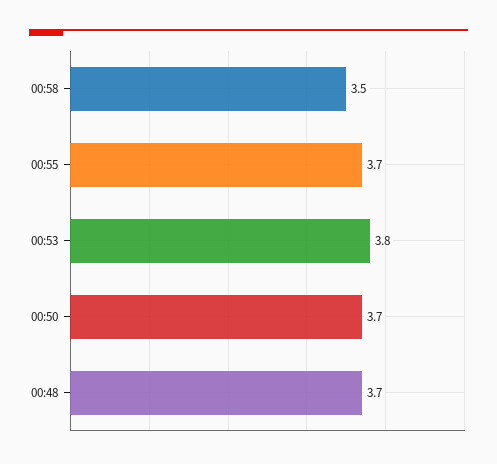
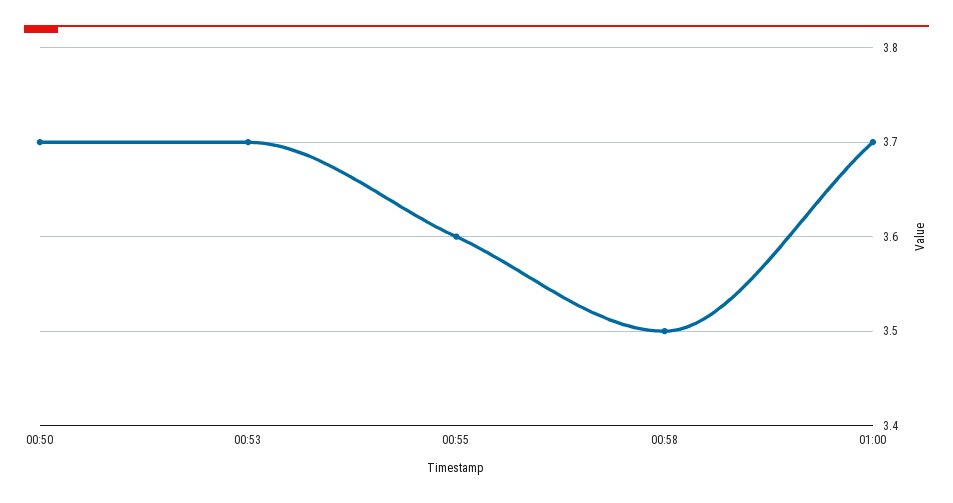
00:55: 3.7 -> 3.6
00:53: 3.8 -> 3.7
00:48: 3.7 -> none
01:00: none -> 3.7

